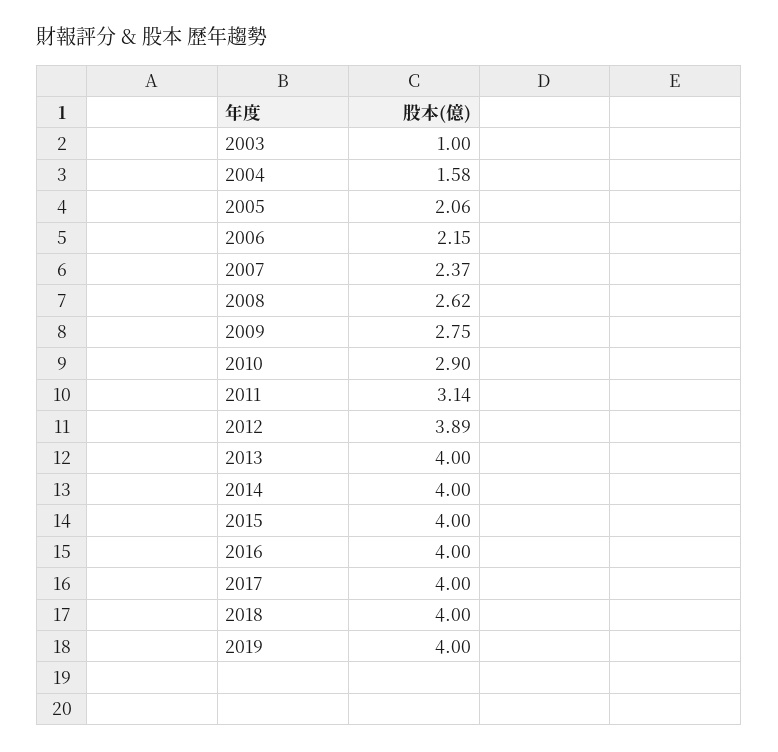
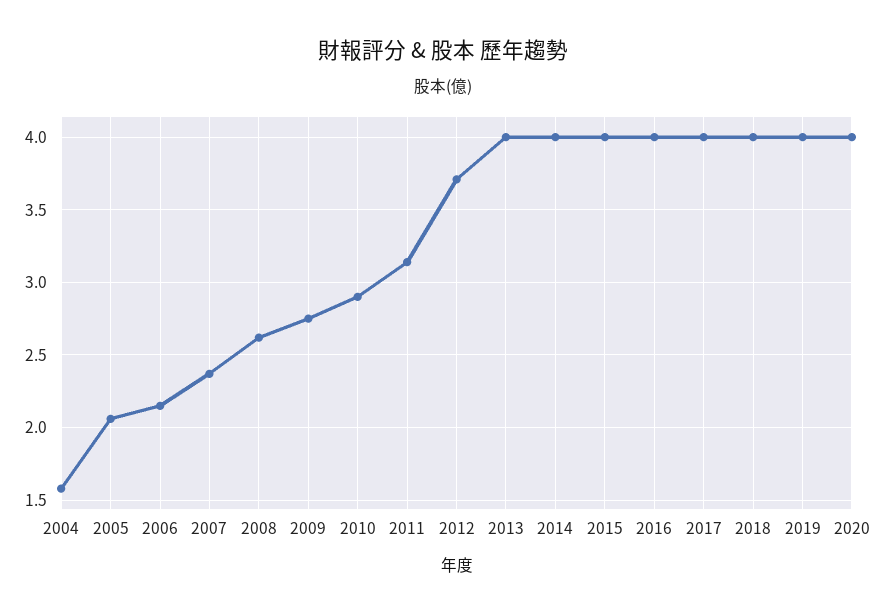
2003: 1 -> none
2012: 3.89 -> 3.7
2020: none -> 4

